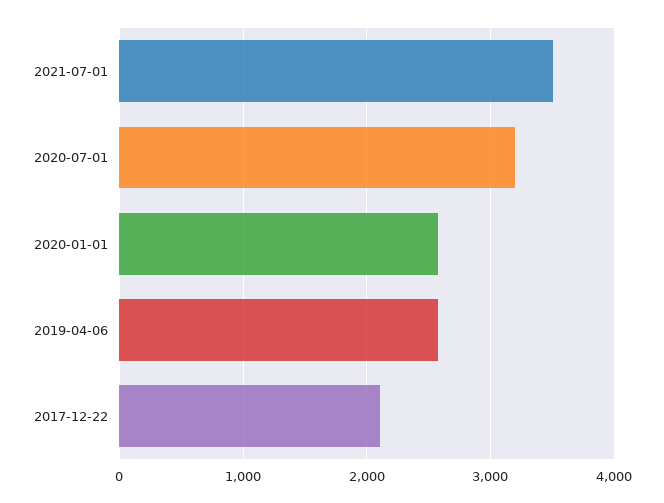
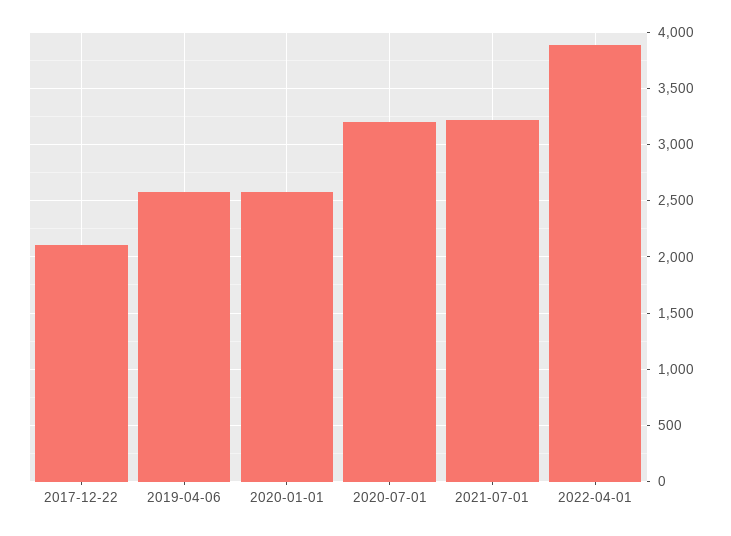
2021-07-01: 3500 -> 3200
2022-04-01: none -> 3900

